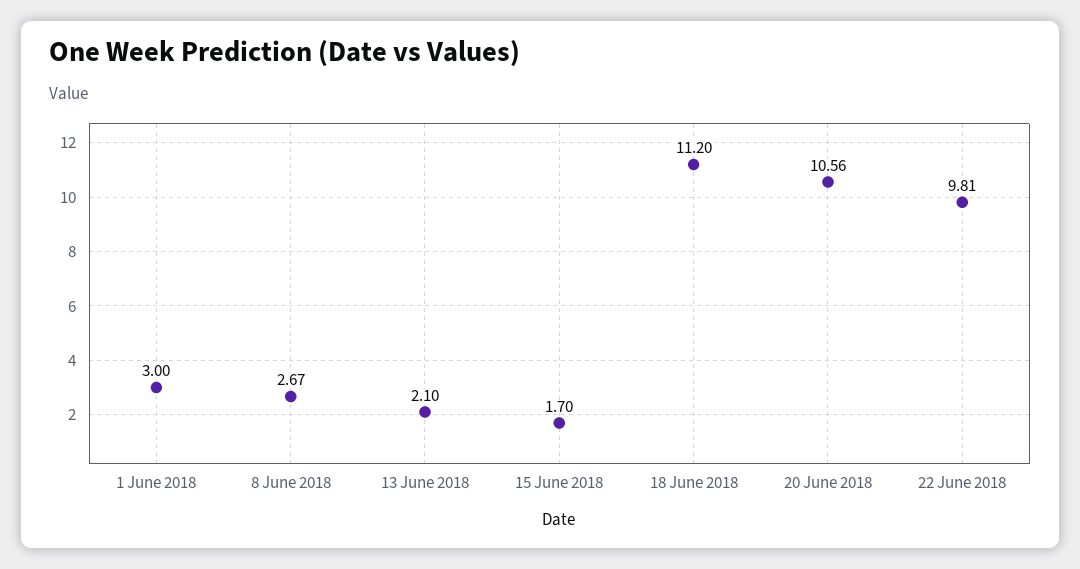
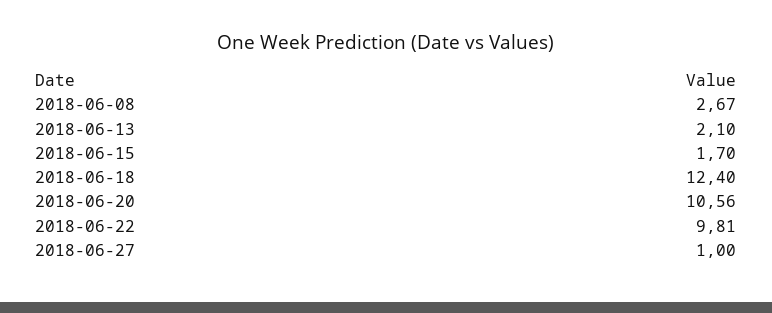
1 June 2018: 3 -> none
18 June 2018: 11.2 -> 12.4
2018-06-27: none -> 1

